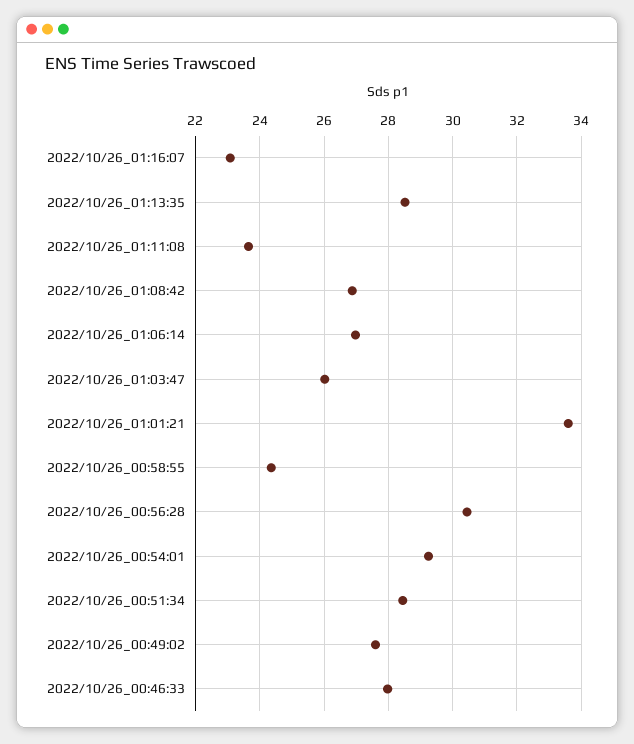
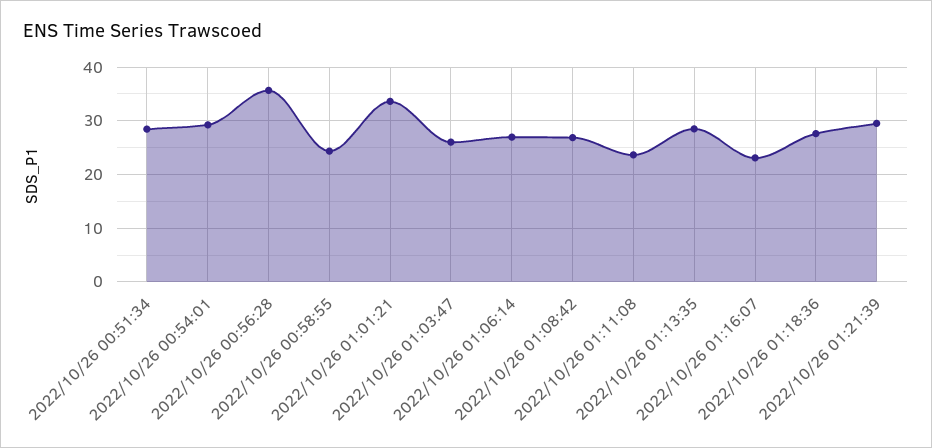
2022/10/26_00:56:28: 30.4 -> 36
2022/10/26_00:49:02: 27.6 -> none
2022/10/26_00:46:33: 28 -> none
2022/10/26 01:18:36: none -> 28
2022/10/26 01:21:39: none -> 30

